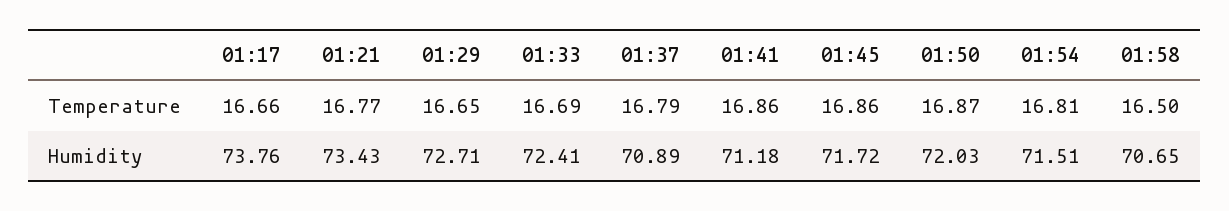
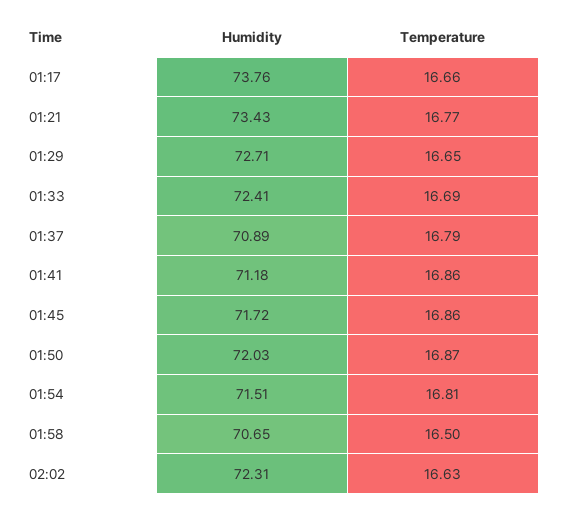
02:02, Humidity: none -> 72.31
02:02, Temperature: none -> 16.63

